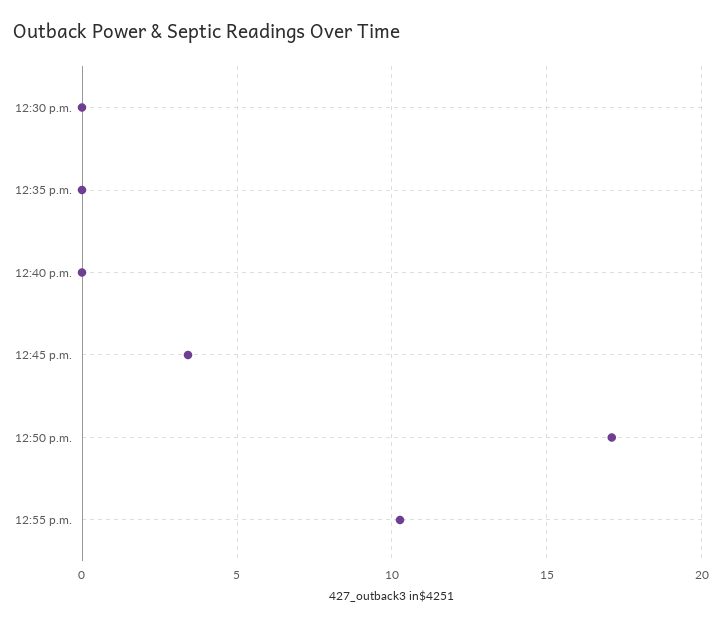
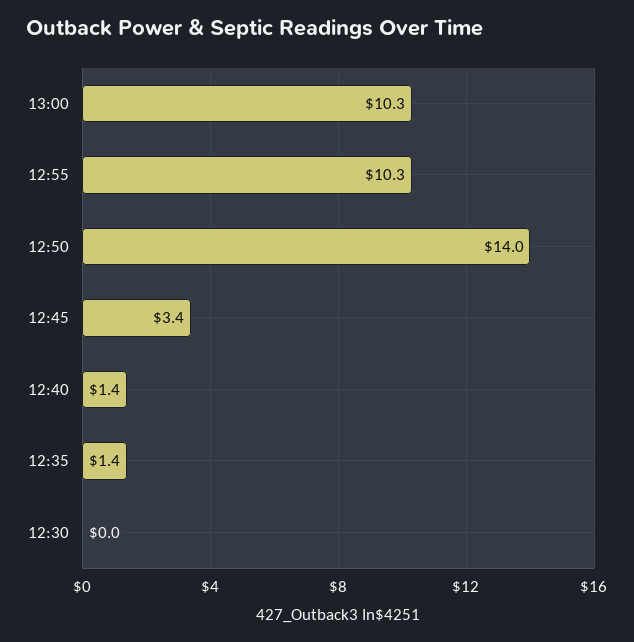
12:35 p.m.: 0 -> 1.4
12:40 p.m.: 0 -> 1.4
12:50 p.m.: 17 -> 14
13:00: none -> 10.3

